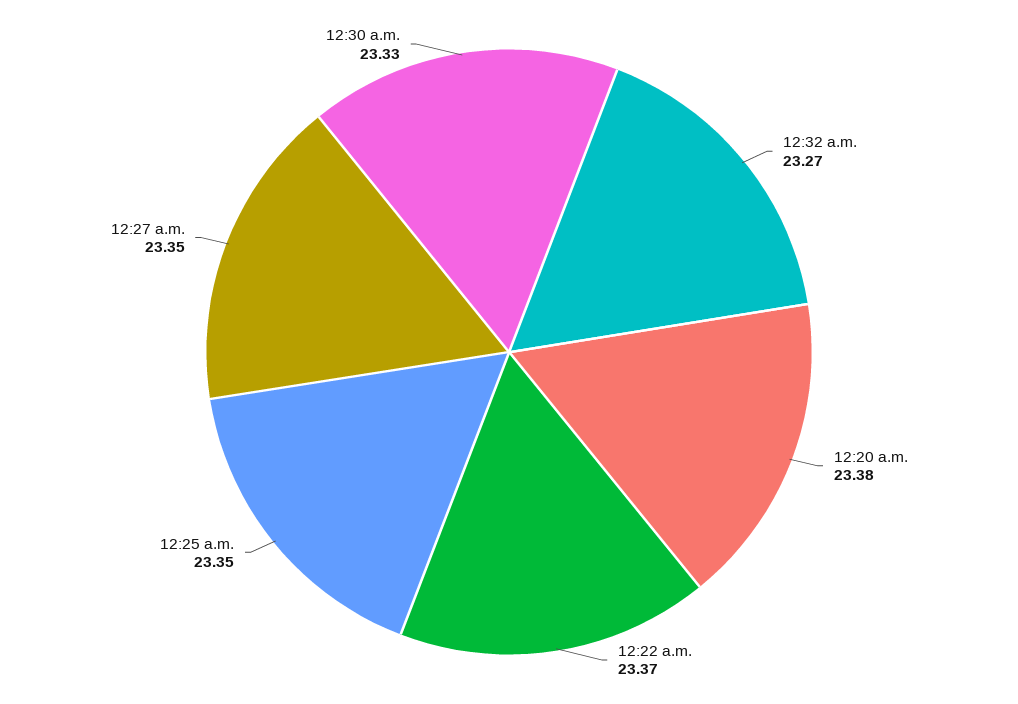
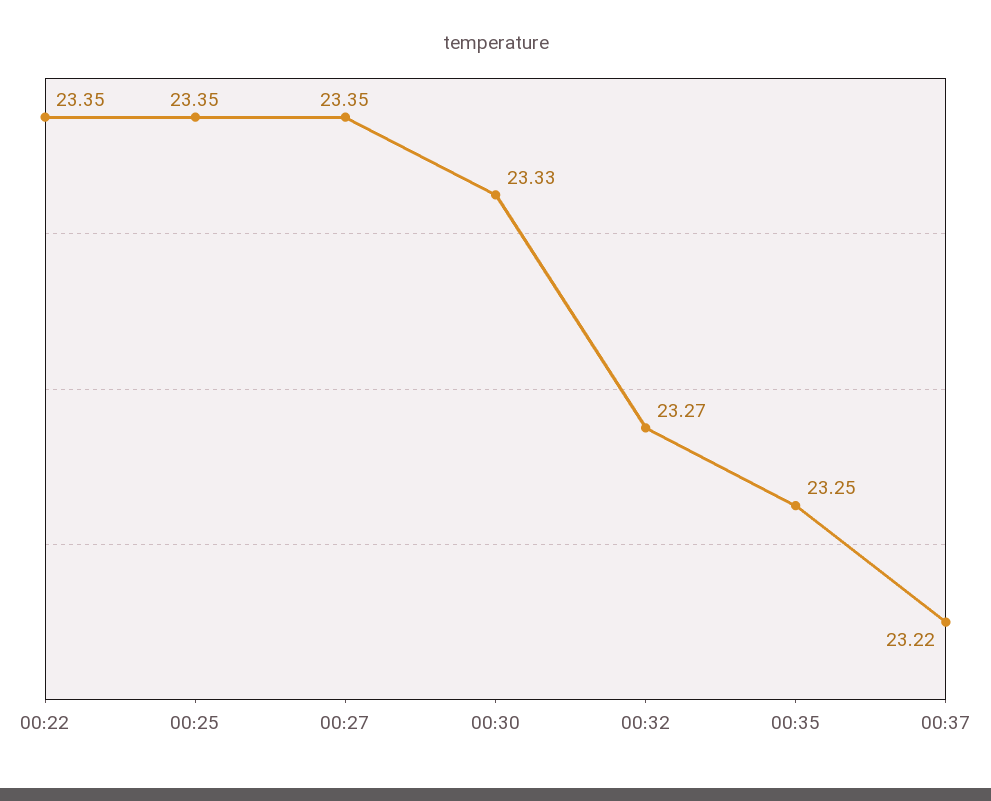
12:20 a.m.: 23.38 -> none
12:22 a.m.: 23.37 -> 23.35
00:35: none -> 23.25
00:37: none -> 23.22

